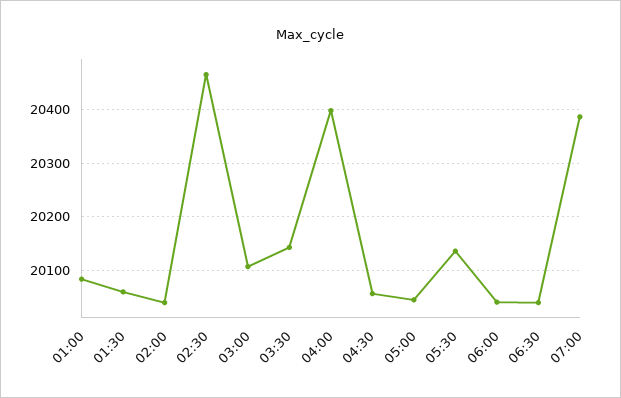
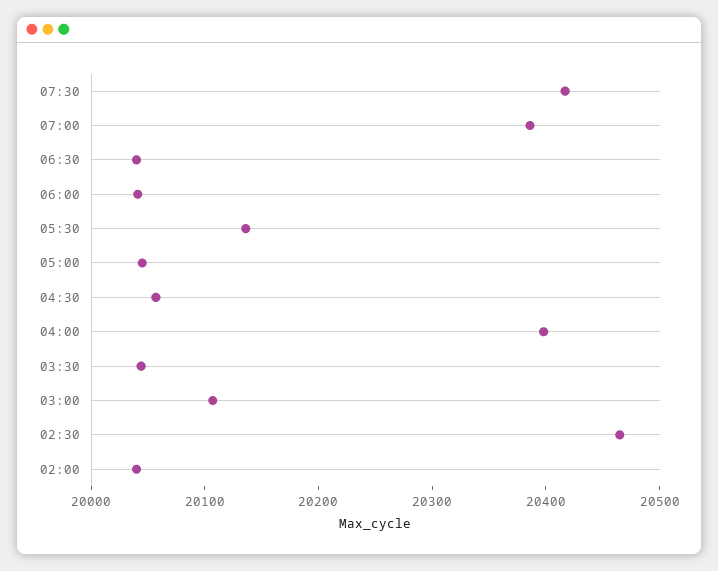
01:00: 20080 -> none
01:30: 20060 -> none
03:30: 20140 -> 20040
07:30: none -> 20420

